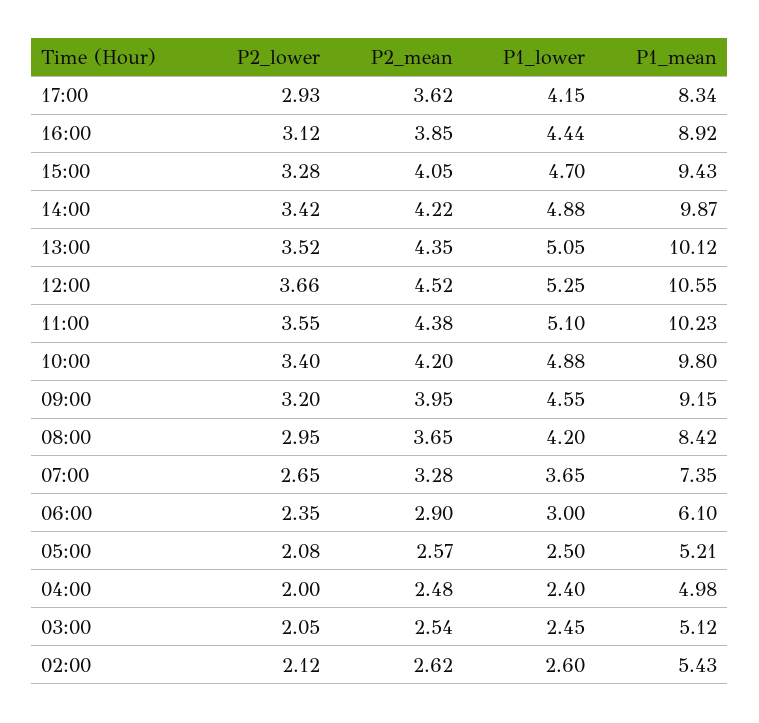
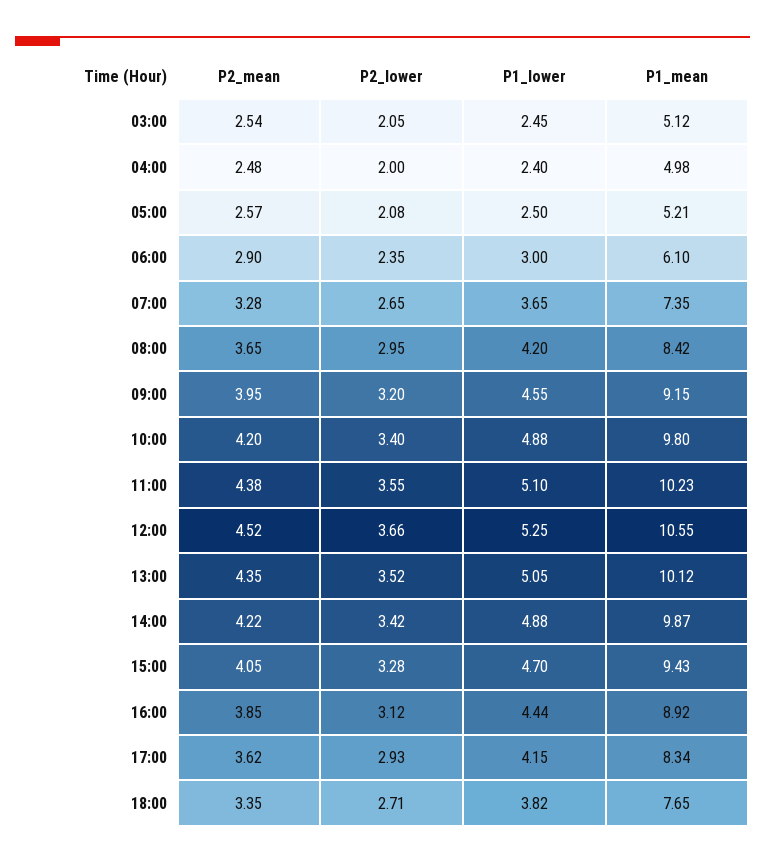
P2_lower, 02:00: 2.12 -> none
P2_mean, 02:00: 2.62 -> none
P1_lower, 02:00: 2.6 -> none
P1_mean, 02:00: 5.43 -> none
P2_mean, 18:00: none -> 3.35
P2_lower, 18:00: none -> 2.71
P1_lower, 18:00: none -> 3.82
P1_mean, 18:00: none -> 7.65

